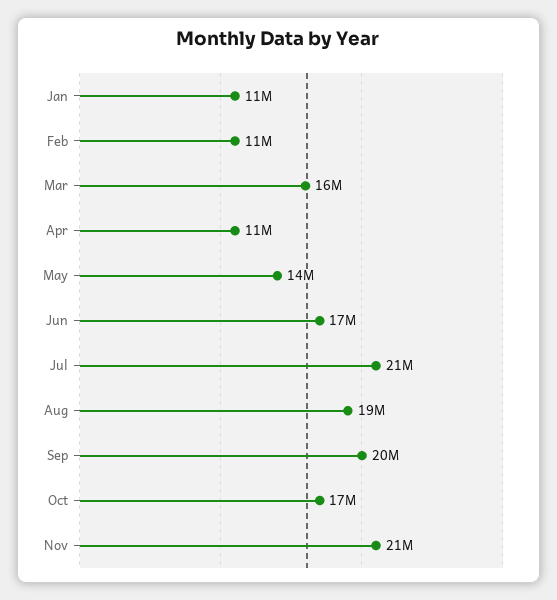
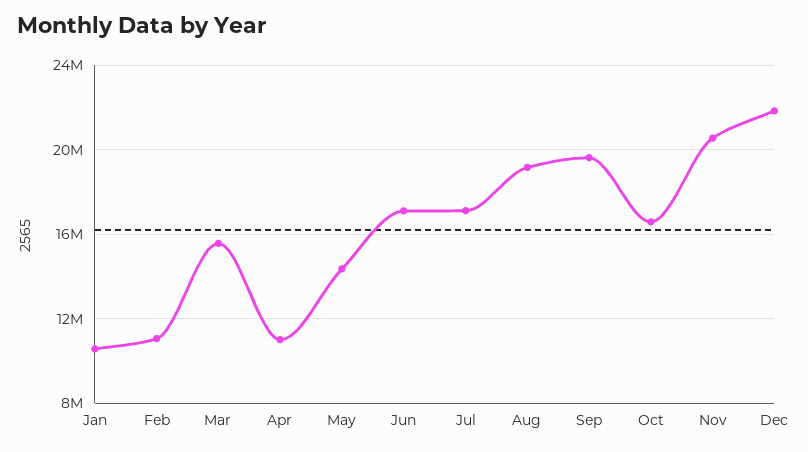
Jul: 21000000 -> 17000000
Dec: none -> 22000000

